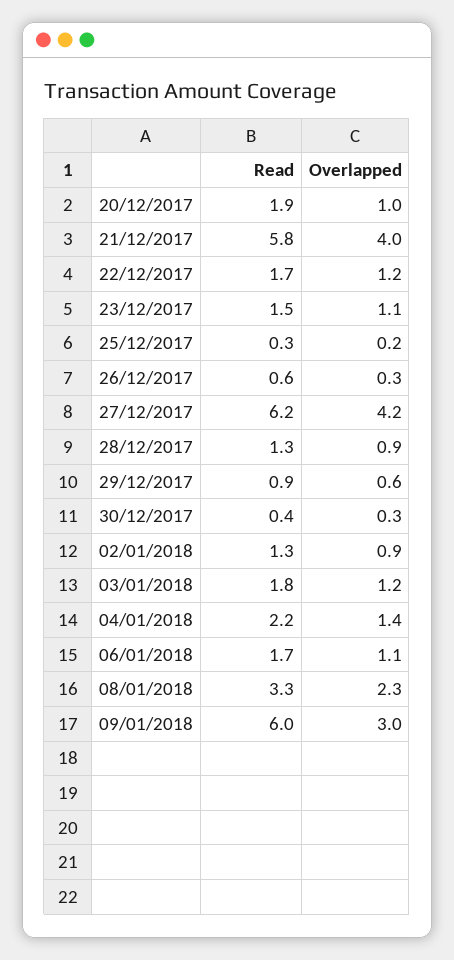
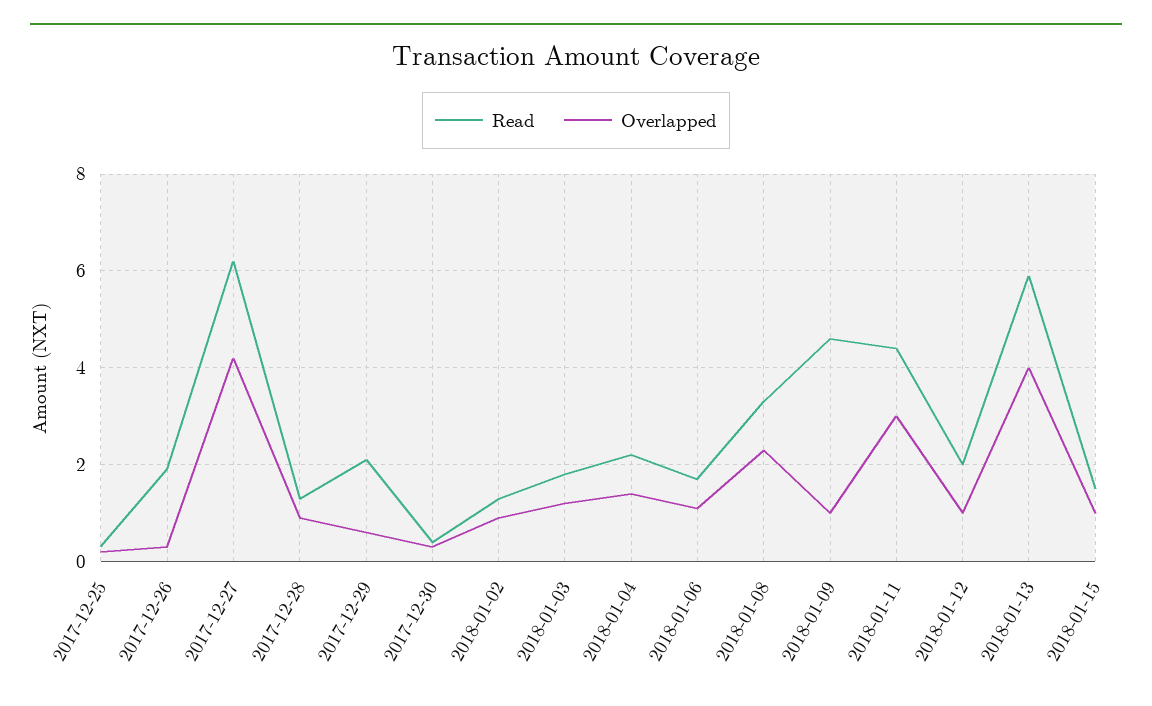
Read, 20/12/2017: 1.9 -> none
Overlapped, 20/12/2017: 1 -> none
Read, 21/12/2017: 5.8 -> none
Overlapped, 21/12/2017: 4 -> none
Read, 22/12/2017: 1.7 -> none
Overlapped, 22/12/2017: 1.2 -> none
Read, 23/12/2017: 1.5 -> none
Overlapped, 23/12/2017: 1.1 -> none
Read, 26/12/2017: 0.6 -> 2
Read, 29/12/2017: 0.9 -> 2
Read, 09/01/2018: 6 -> 4.5
Overlapped, 09/01/2018: 3 -> 1
Read, 2018-01-11: none -> 4.5
Overlapped, 2018-01-11: none -> 3
Read, 2018-01-12: none -> 2
Overlapped, 2018-01-12: none -> 1
Read, 2018-01-13: none -> 6
Overlapped, 2018-01-13: none -> 4
Read, 2018-01-15: none -> 1.5
Overlapped, 2018-01-15: none -> 1

